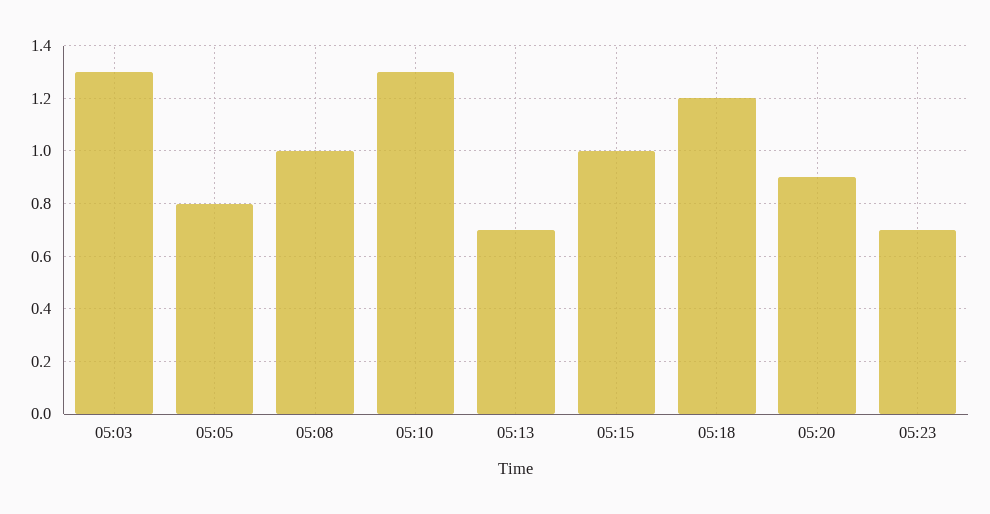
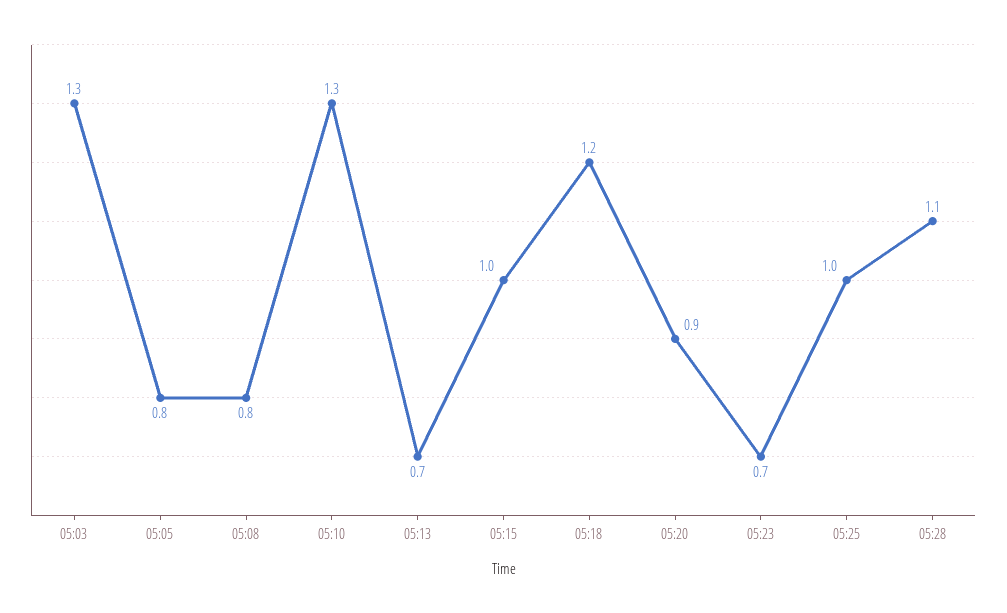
05:08: 1 -> 0.8
05:25: none -> 1
05:28: none -> 1.1

